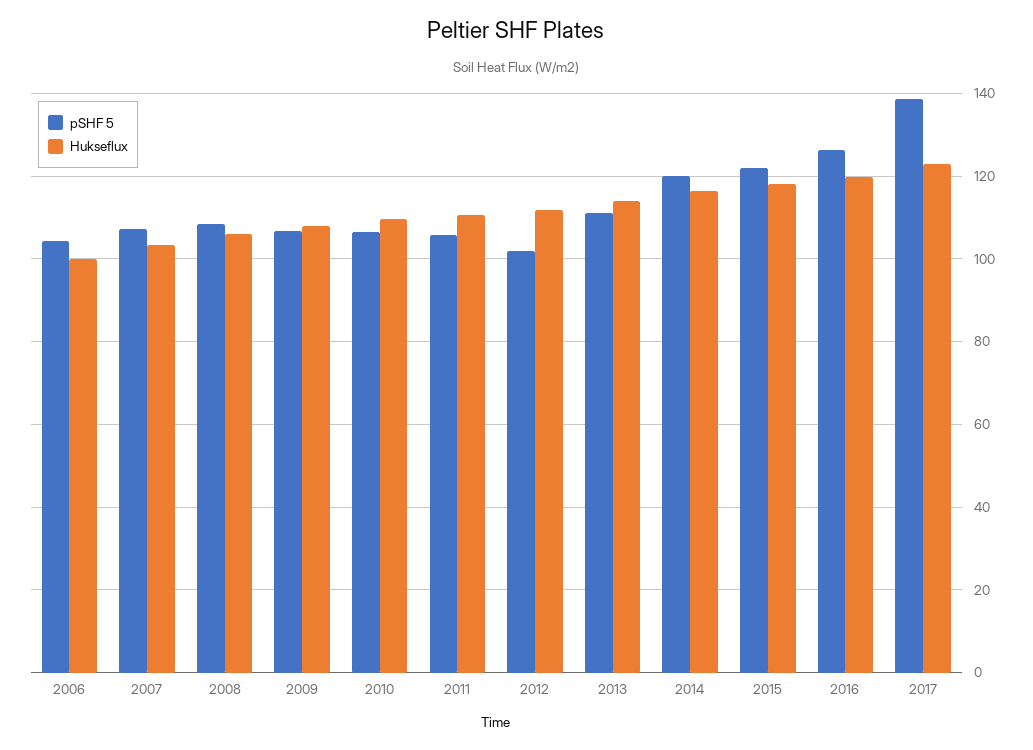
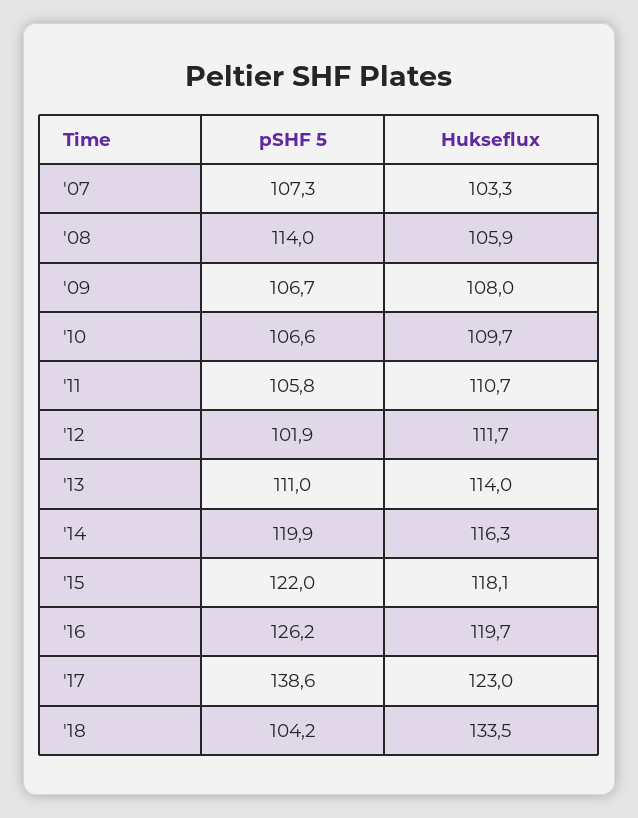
pSHF 5, 2006: 104 -> none
Hukseflux, 2006: 100 -> none
pSHF 5, 2008: 108 -> 114
pSHF 5, '18: none -> 104.2
Hukseflux, '18: none -> 133.5

